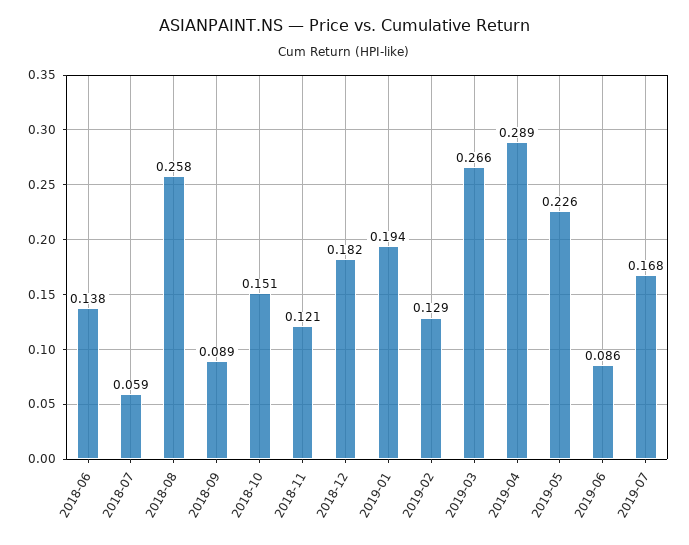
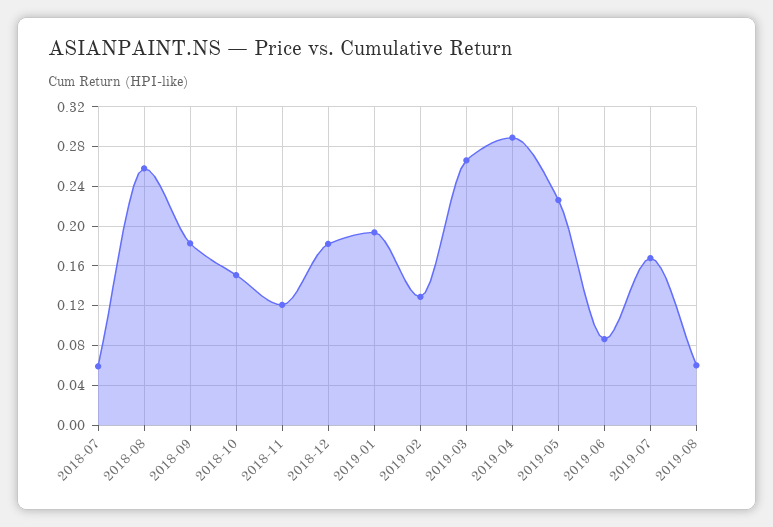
2018-06: 0.138 -> none
2018-09: 0.089 -> 0.18
2019-08: none -> 0.06

